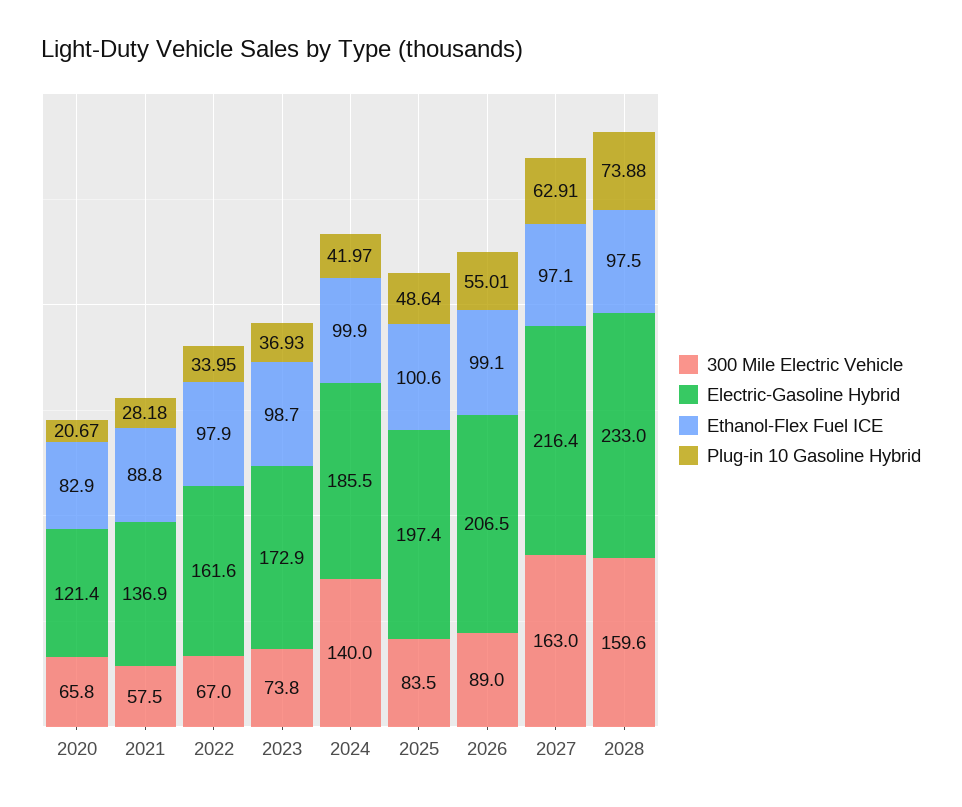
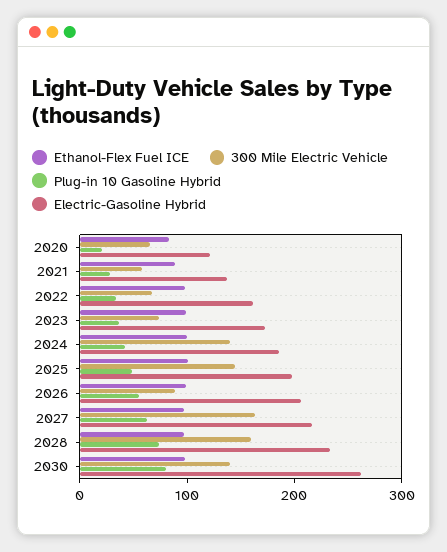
300 Mile Electric Vehicle, 2025: 83.5 -> 140
Ethanol-Flex Fuel ICE, 2030: none -> 100
300 Mile Electric Vehicle, 2030: none -> 140
Plug-in 10 Gasoline Hybrid, 2030: none -> 80
Electric-Gasoline Hybrid, 2030: none -> 260

